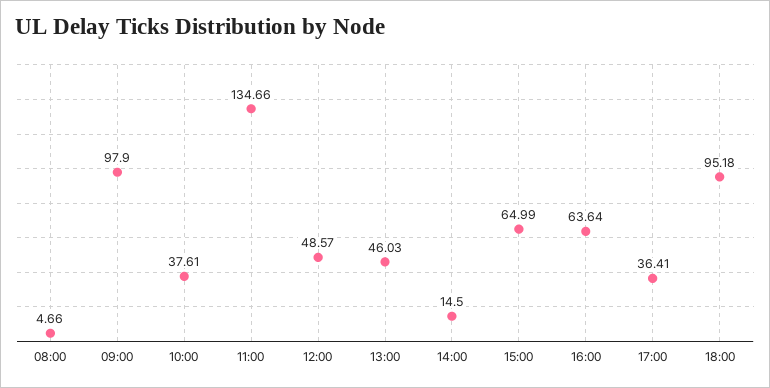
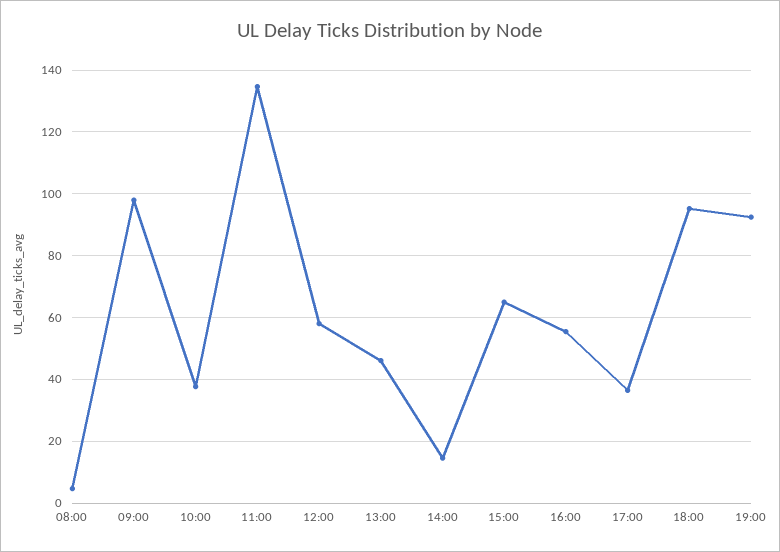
12:00: 48.57 -> 58
16:00: 63.64 -> 56
19:00: none -> 92

